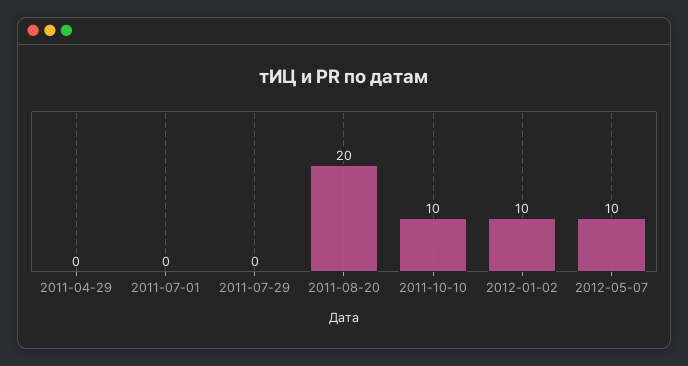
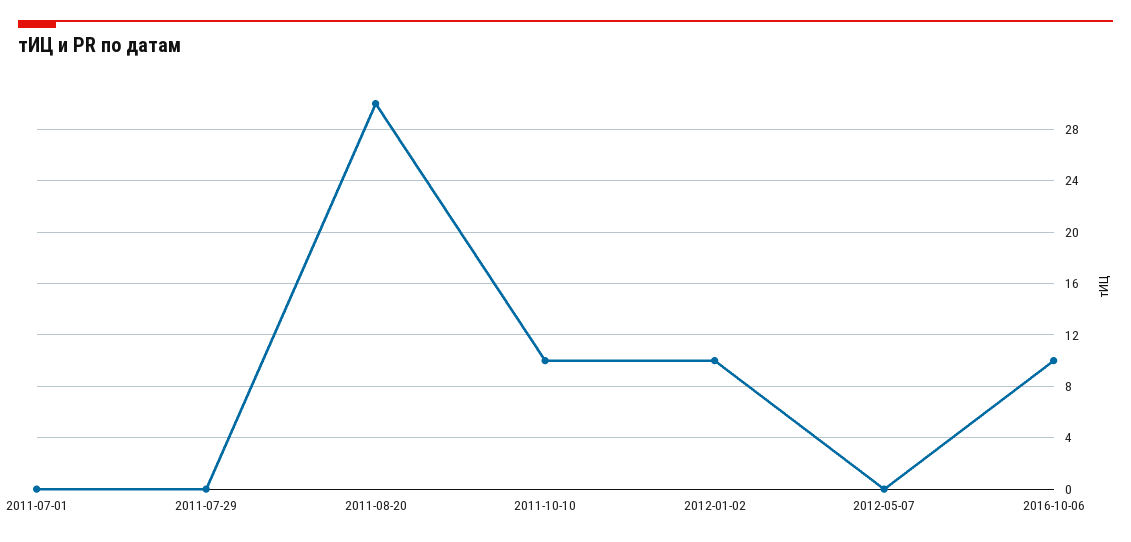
2011-04-29: 0 -> none
2011-08-20: 20 -> 30
2012-05-07: 10 -> 0
2016-10-06: none -> 10

